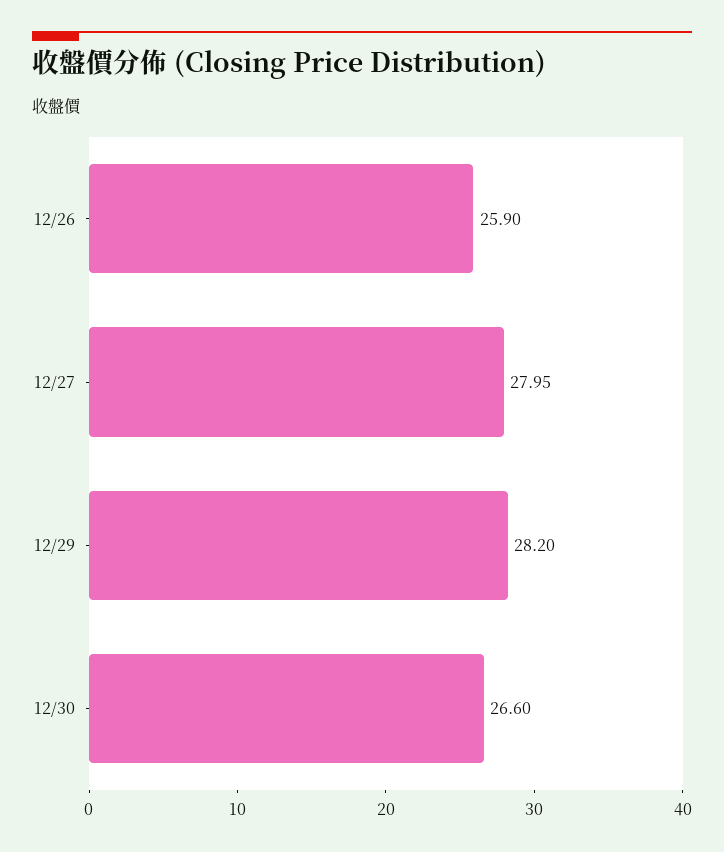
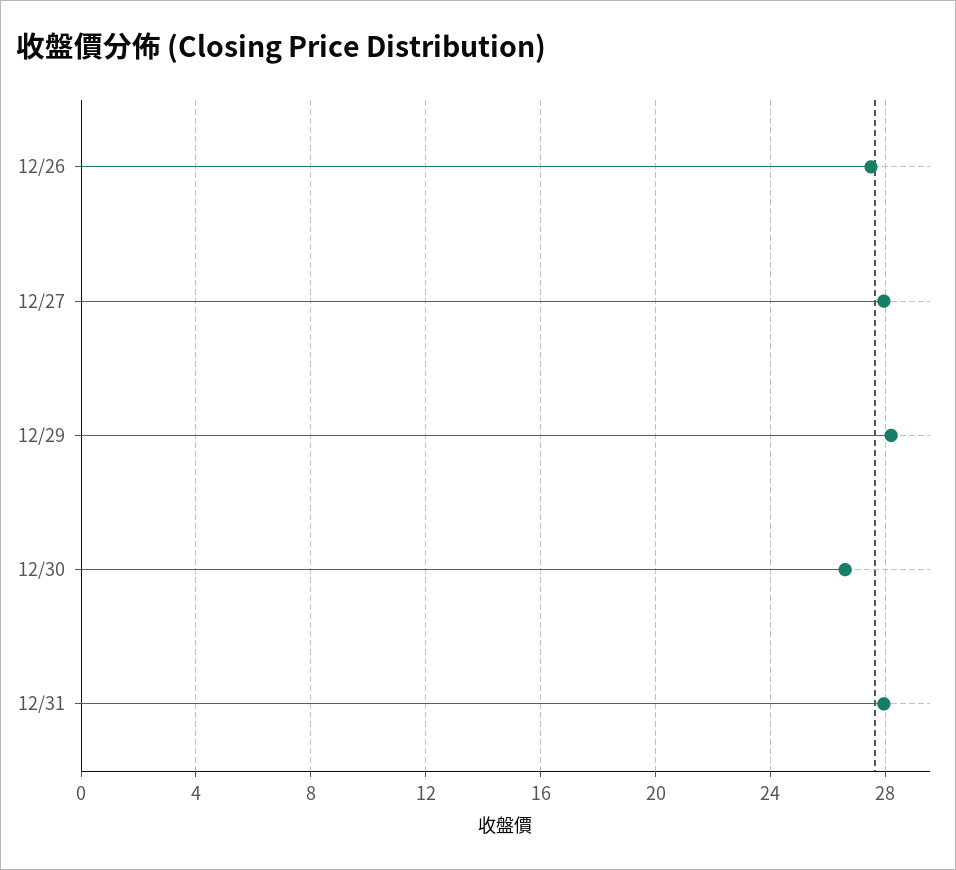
12/26: 25.9 -> 27.5
12/31: none -> 28

